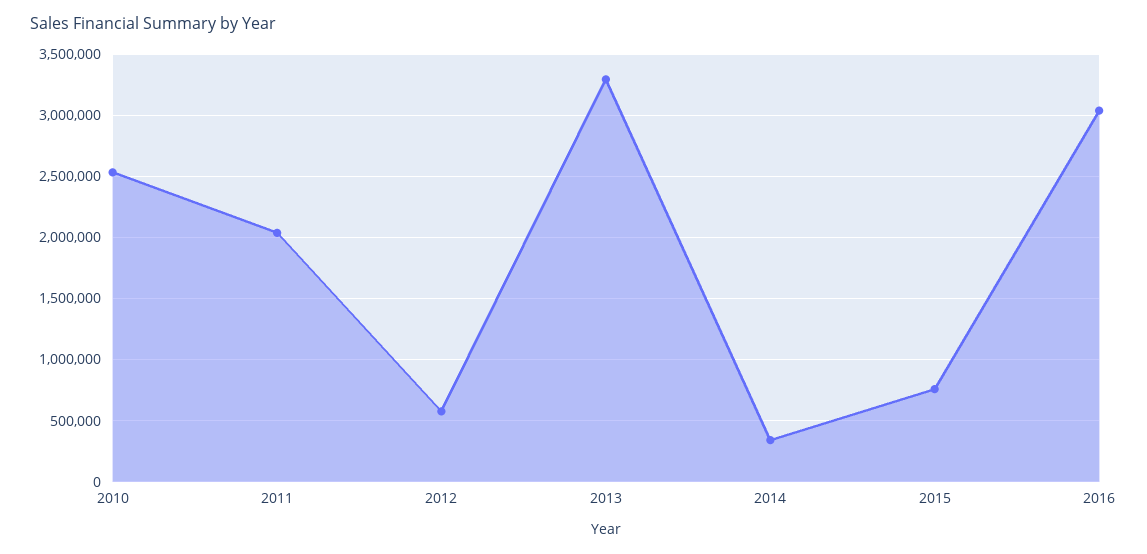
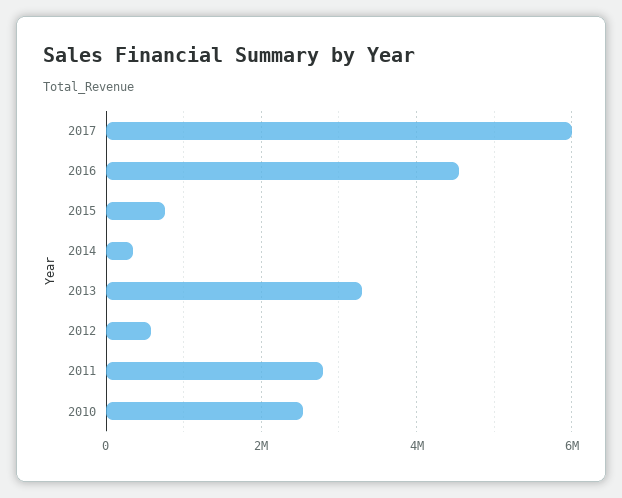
2011: 2050000 -> 2800000
2016: 3050000 -> 4600000
2017: none -> 6000000

